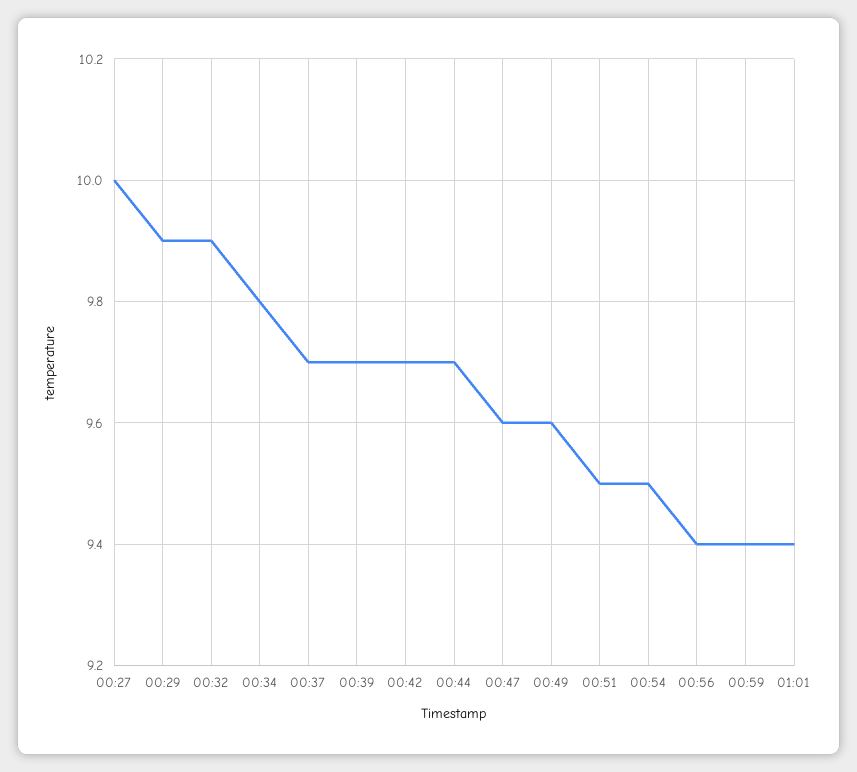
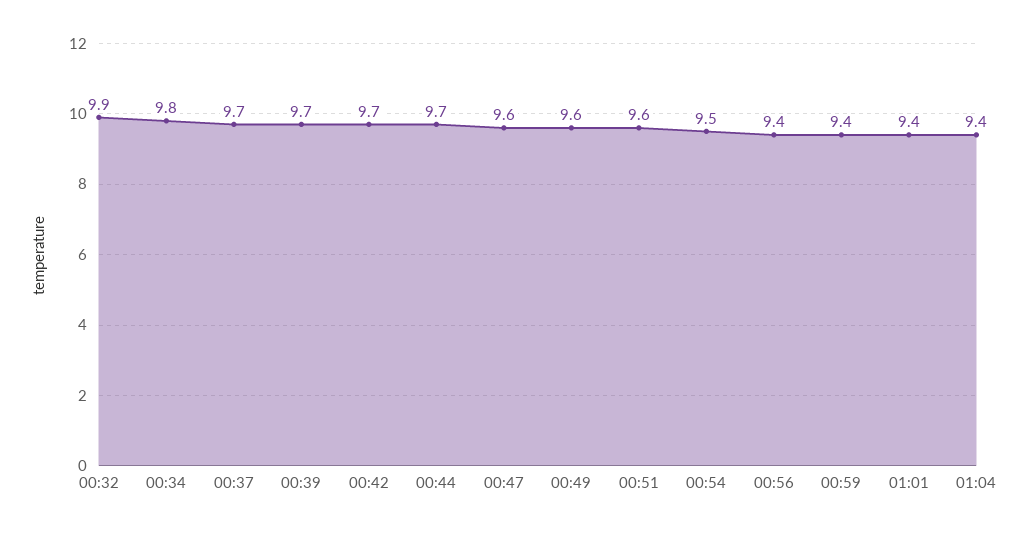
00:27: 10 -> none
00:29: 9.9 -> none
00:51: 9.5 -> 9.6
01:04: none -> 9.4

